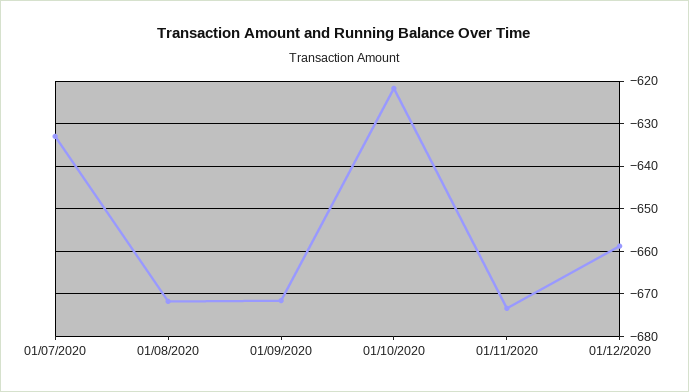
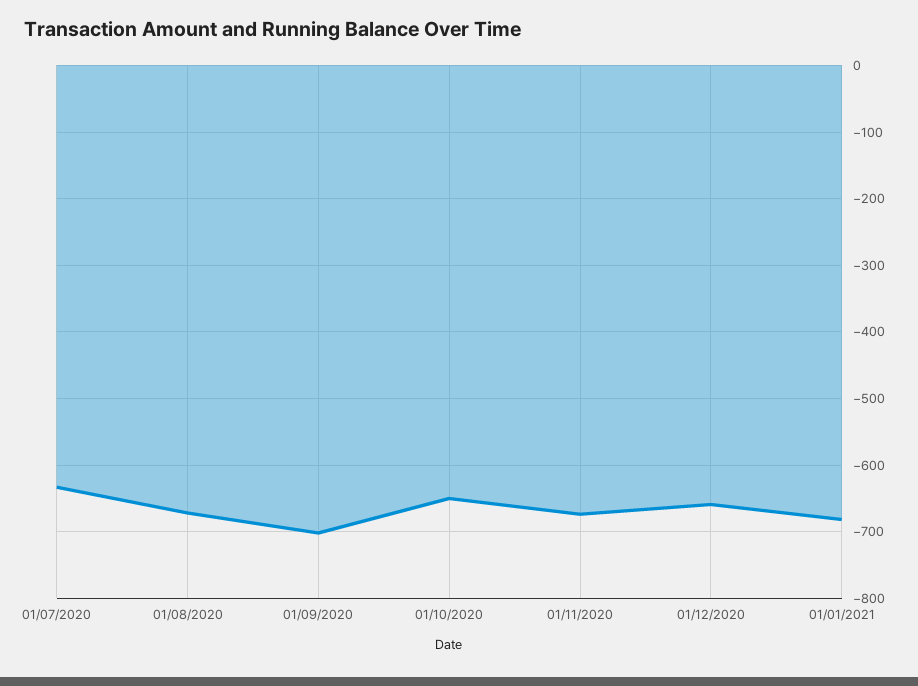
01/09/2020: -672 -> -700
01/10/2020: -622 -> -650
01/01/2021: none -> -680

